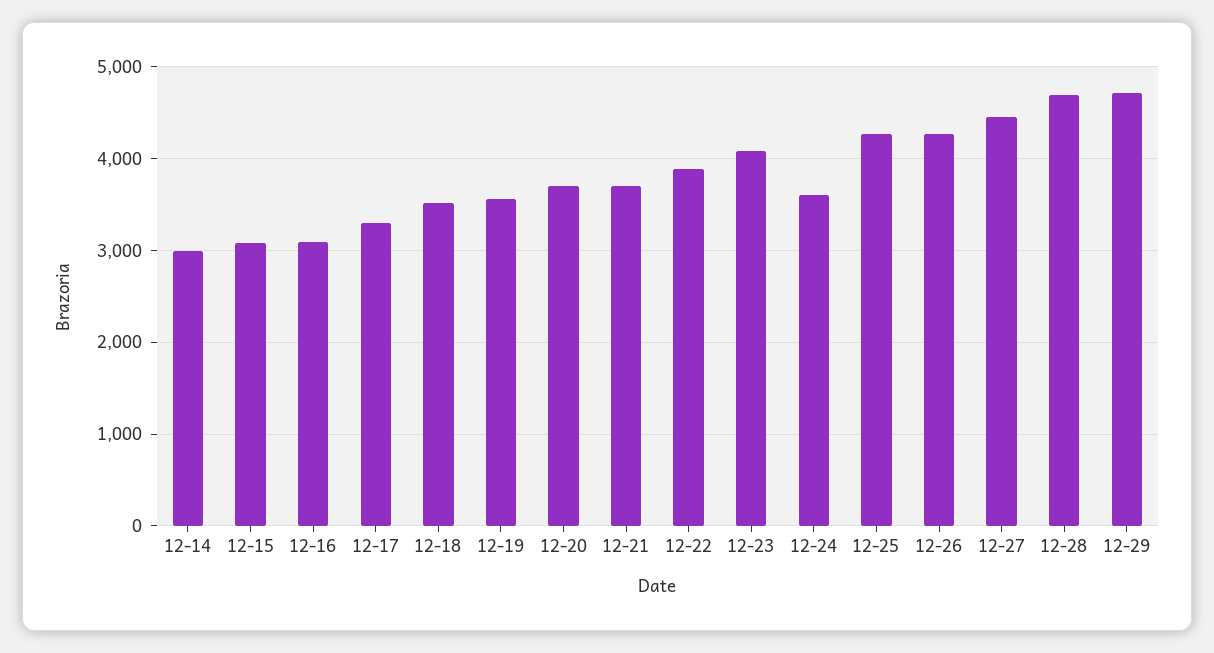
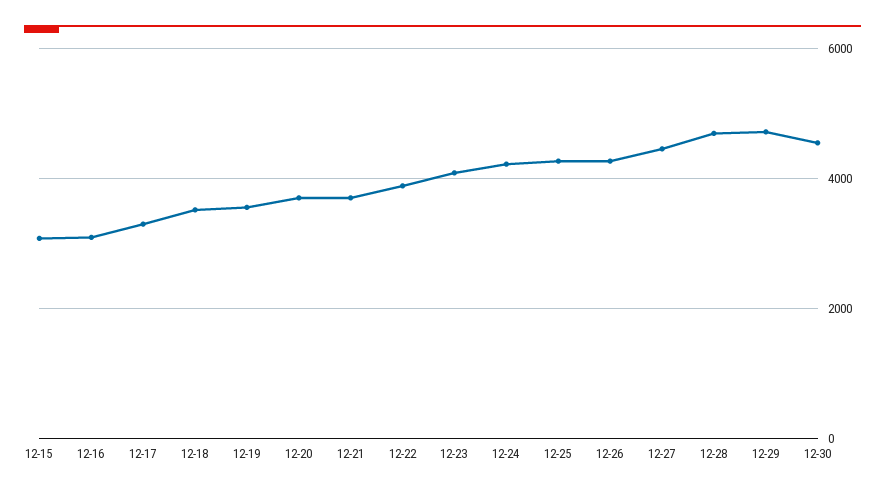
12-14: 3000 -> none
12-24: 3600 -> 4200
12-30: none -> 4600

